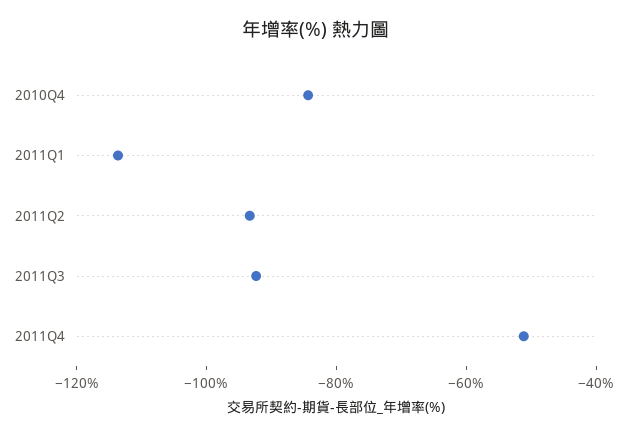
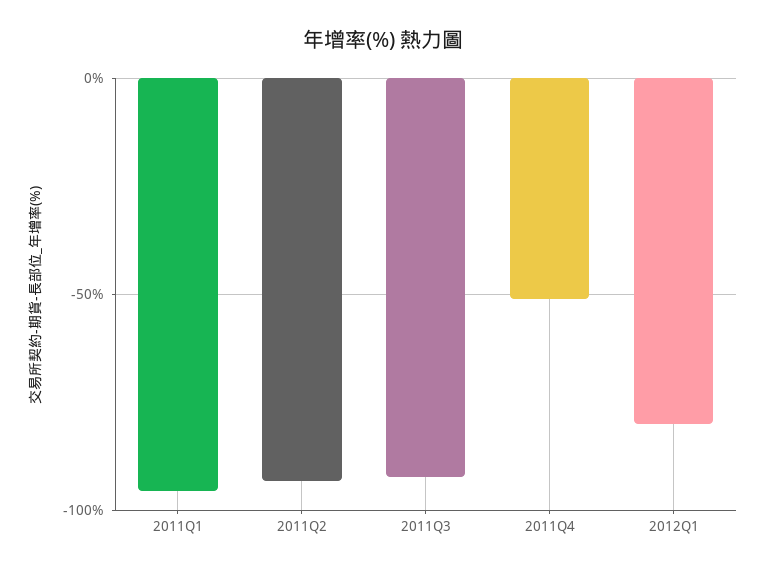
2010Q4: -85 -> none
2011Q1: -115 -> -95
2012Q1: none -> -80

